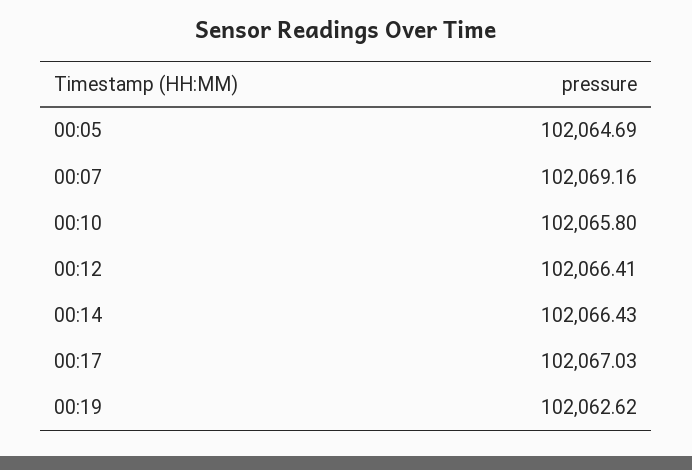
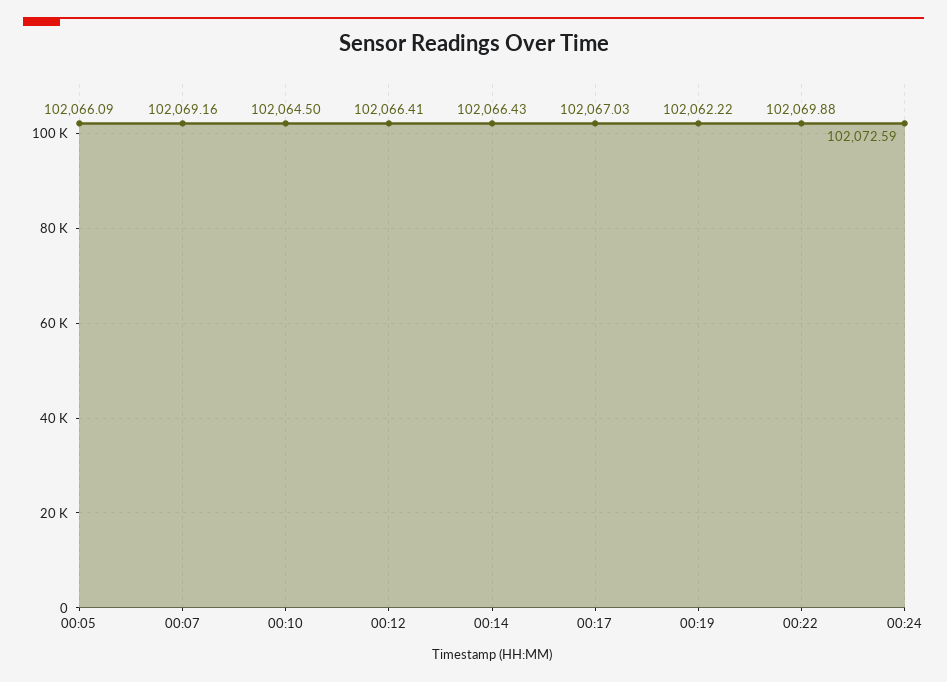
00:05: 102064.69 -> 102066.09
00:10: 102065.8 -> 102064.5
00:19: 102062.62 -> 102062.22
00:22: none -> 102069.88
00:24: none -> 102072.59

